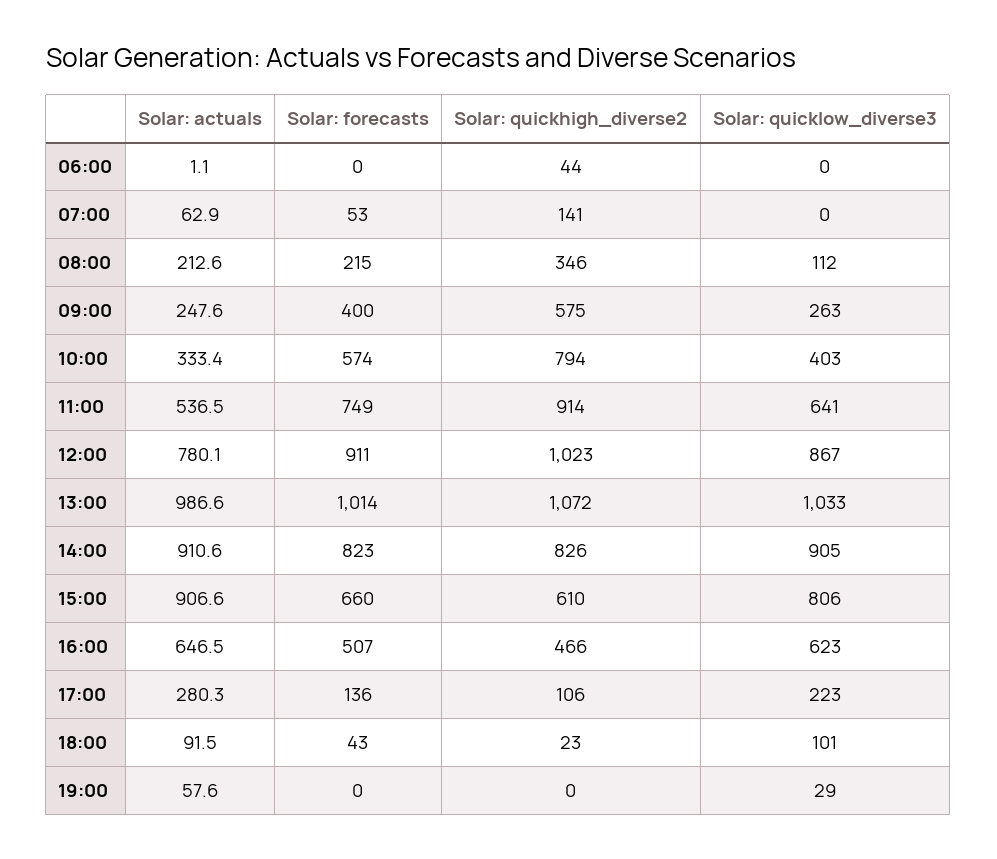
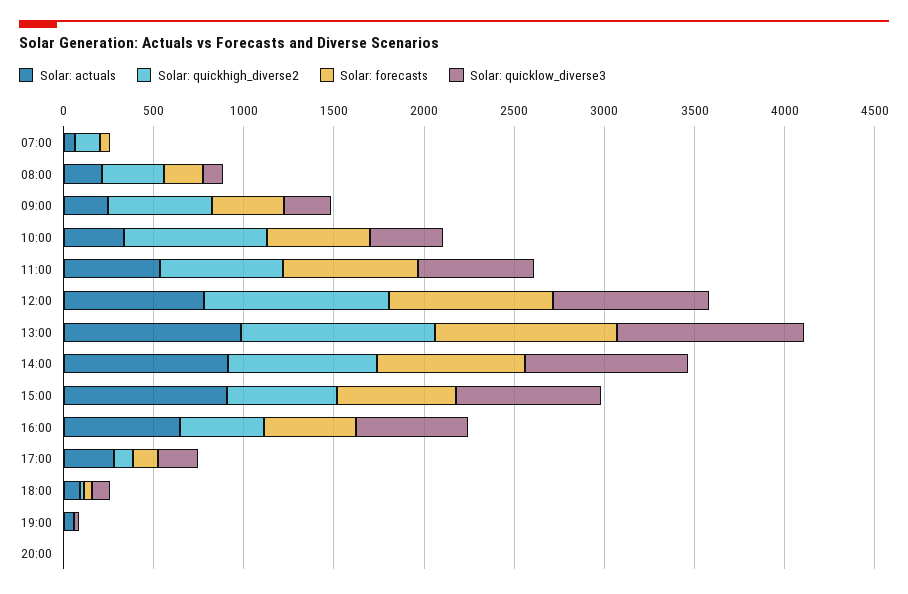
Solar: actuals, 06:00: 1.1 -> none
Solar: forecasts, 06:00: 0 -> none
Solar: quickhigh_diverse2, 06:00: 44 -> none
Solar: quicklow_diverse3, 06:00: 0 -> none
Solar: quickhigh_diverse2, 11:00: 914 -> 700
Solar: actuals, 20:00: none -> 0
Solar: quickhigh_diverse2, 20:00: none -> 0
Solar: forecasts, 20:00: none -> 0
Solar: quicklow_diverse3, 20:00: none -> 0

